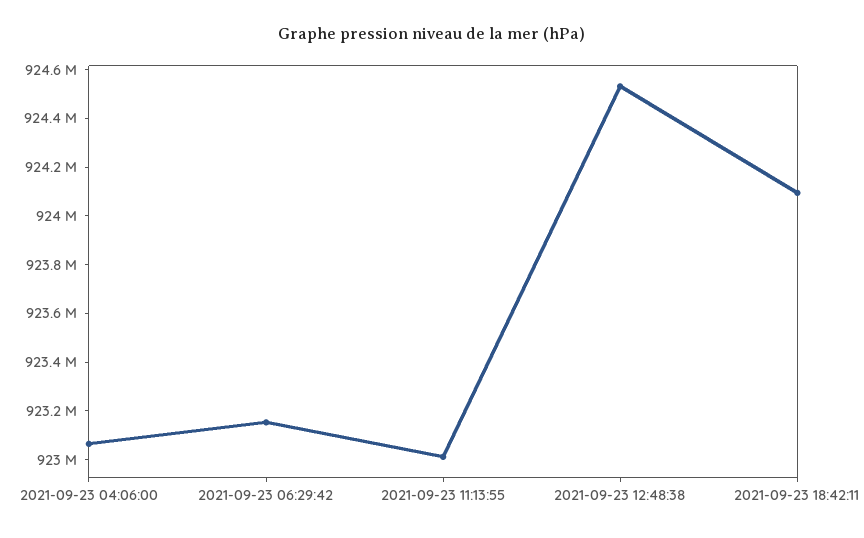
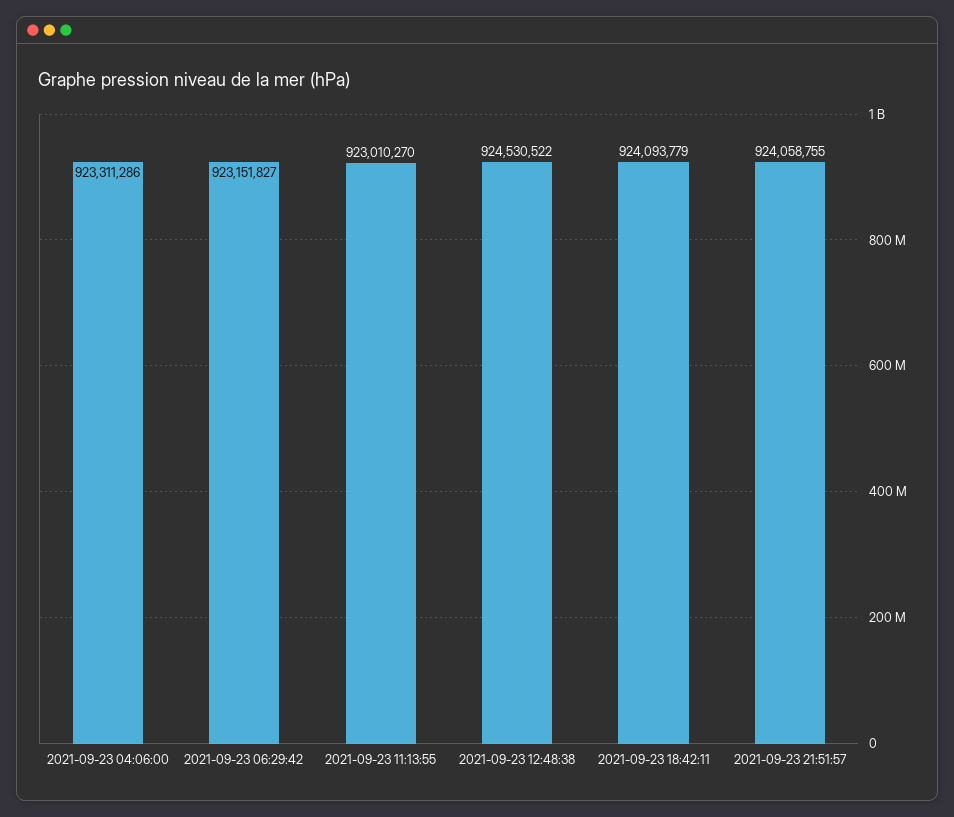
2021-09-23 04:06:00: 923050000 -> 923311286
2021-09-23 21:51:57: none -> 924058755

